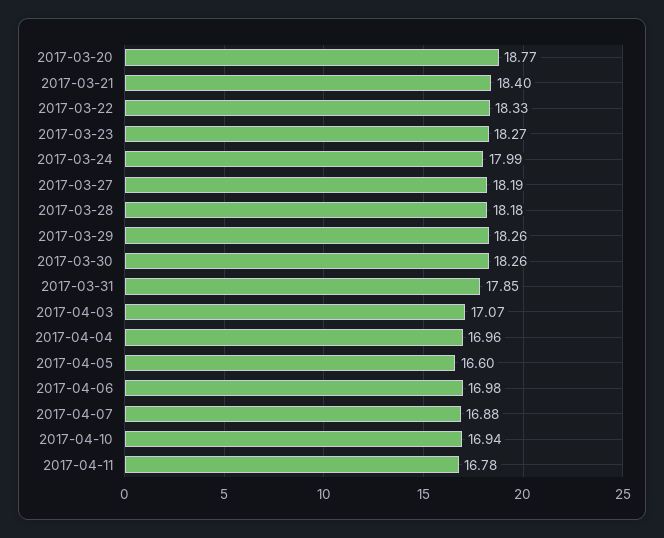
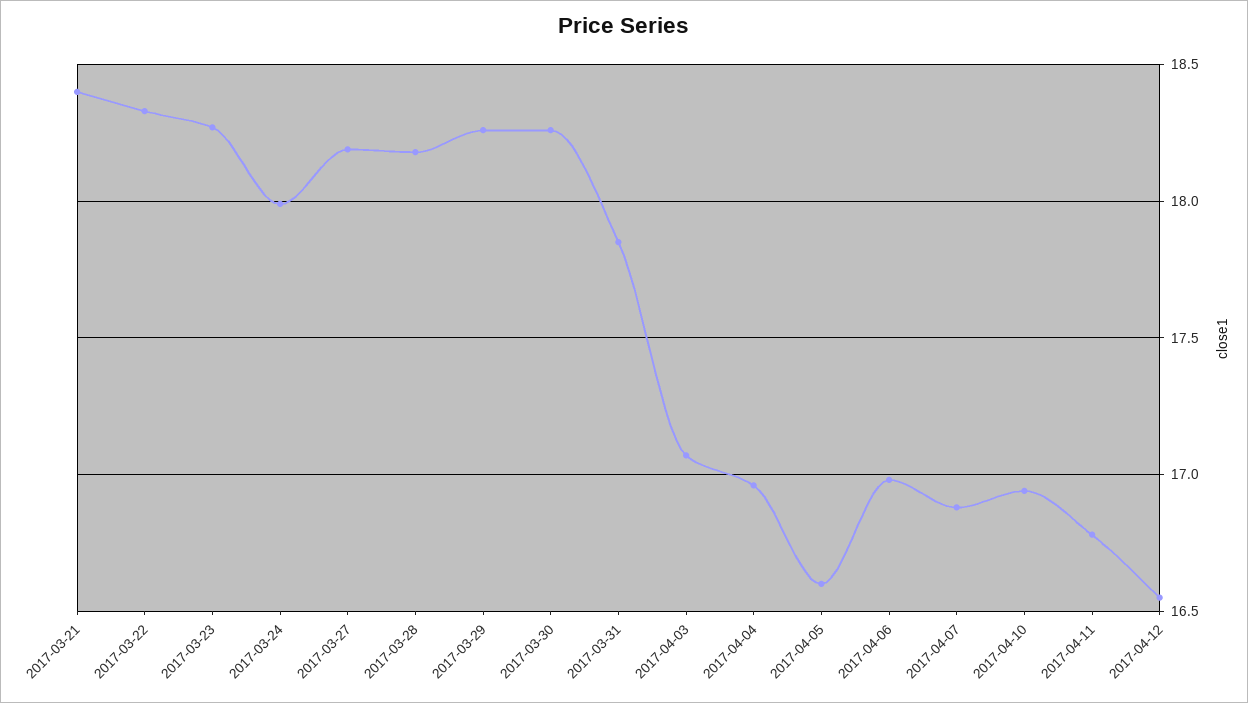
2017-03-20: 18.77 -> none
2017-04-12: none -> 16.55

